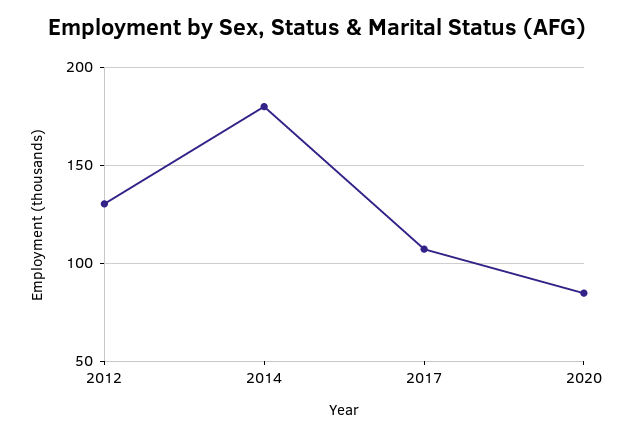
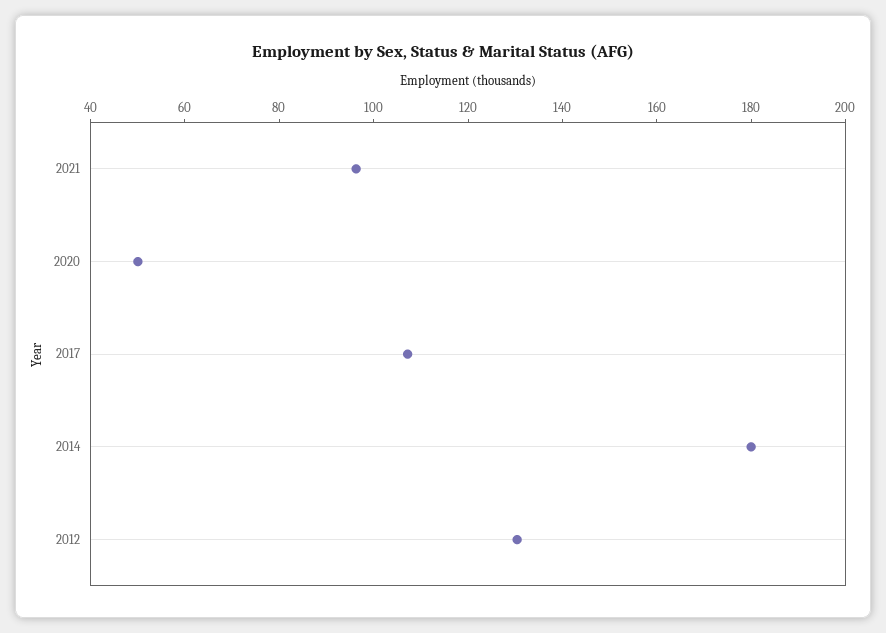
2020: 85 -> 50
2021: none -> 95

